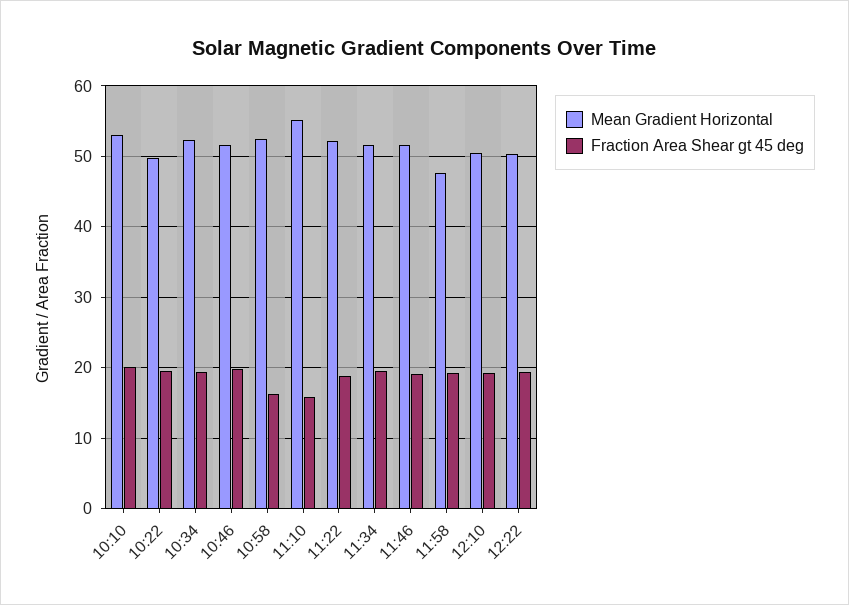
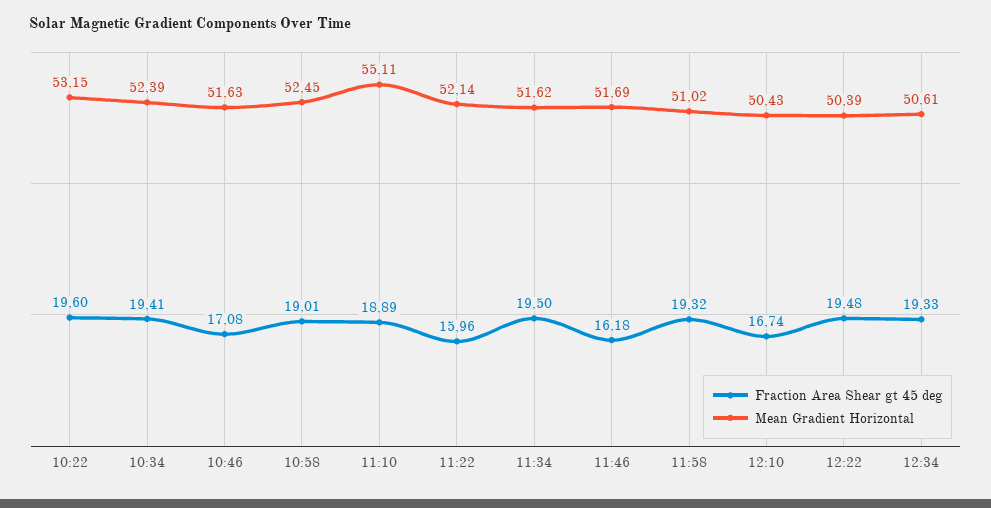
Mean Gradient Horizontal, 10:10: 53 -> none
Fraction Area Shear gt 45 deg, 10:10: 20 -> none
Mean Gradient Horizontal, 10:22: 50 -> 53.15
Fraction Area Shear gt 45 deg, 10:46: 20 -> 17.08
Fraction Area Shear gt 45 deg, 10:58: 16 -> 19.01
Fraction Area Shear gt 45 deg, 11:10: 16 -> 18.89
Fraction Area Shear gt 45 deg, 11:22: 19 -> 15.96
Fraction Area Shear gt 45 deg, 11:46: 19 -> 16.18
Mean Gradient Horizontal, 11:58: 48 -> 51.02
Fraction Area Shear gt 45 deg, 12:10: 19 -> 16.74
Fraction Area Shear gt 45 deg, 12:34: none -> 19.33
Mean Gradient Horizontal, 12:34: none -> 50.61

